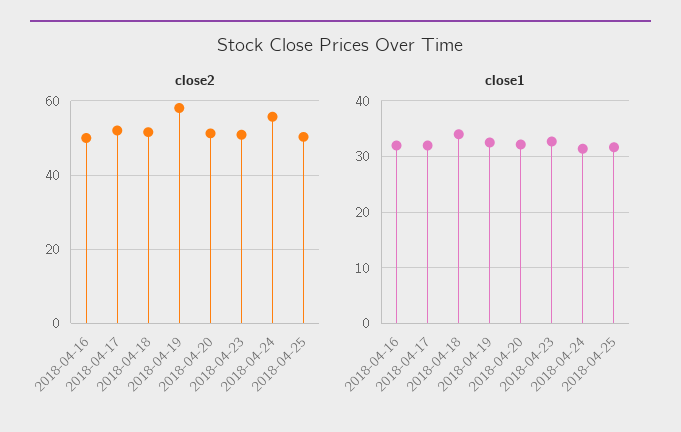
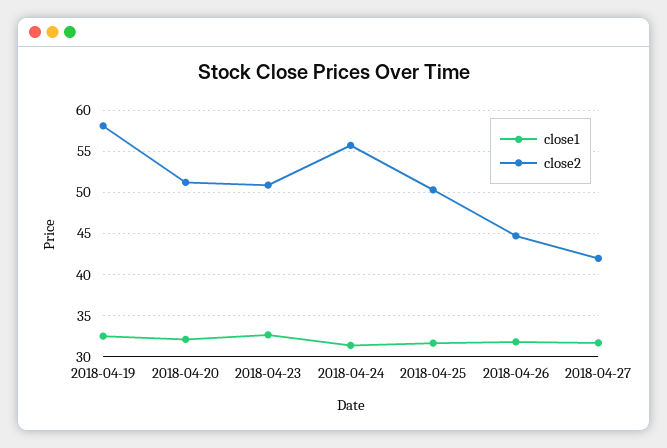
close2, 2018-04-16: 50 -> none
close2, 2018-04-17: 52 -> none
close2, 2018-04-18: 52 -> none
close1, 2018-04-16: 32 -> none
close1, 2018-04-17: 32 -> none
close1, 2018-04-18: 34 -> none
close1, 2018-04-26: none -> 32
close2, 2018-04-26: none -> 45
close1, 2018-04-27: none -> 32
close2, 2018-04-27: none -> 42

